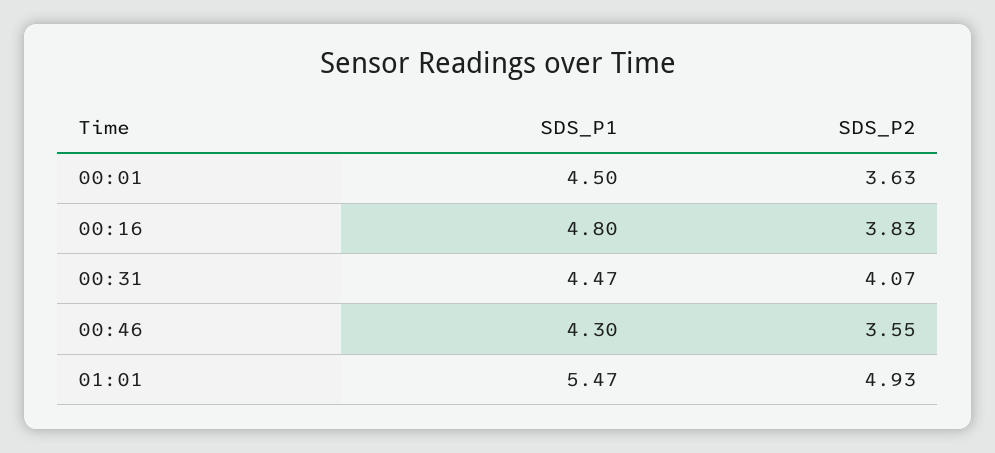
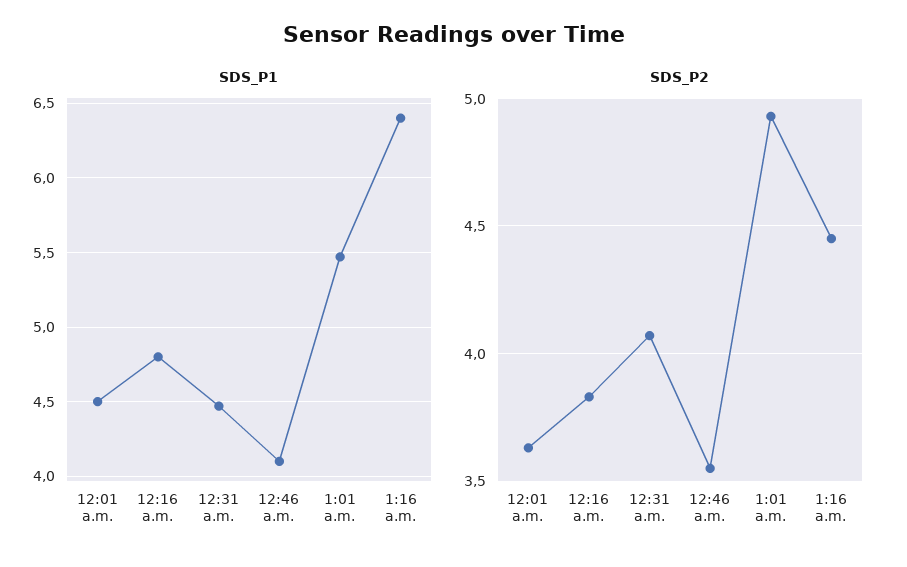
SDS_P1, 00:46: 4.3 -> 4.1
SDS_P1, 1:16 a.m.: none -> 6.4
SDS_P2, 1:16 a.m.: none -> 4.45

